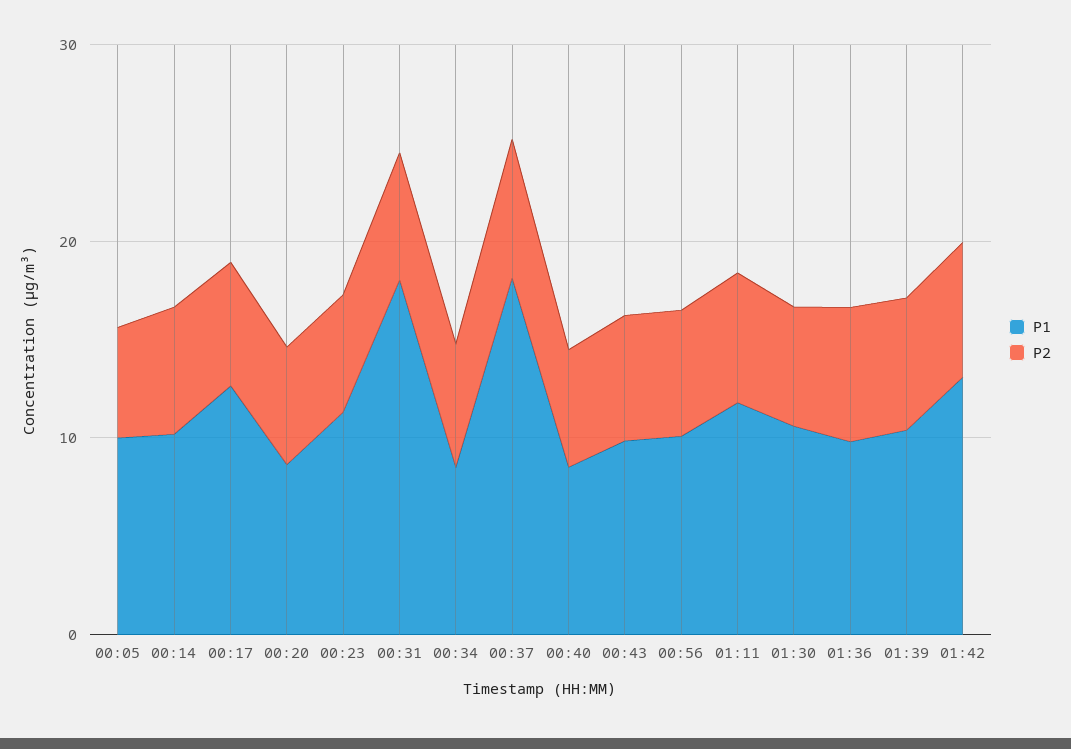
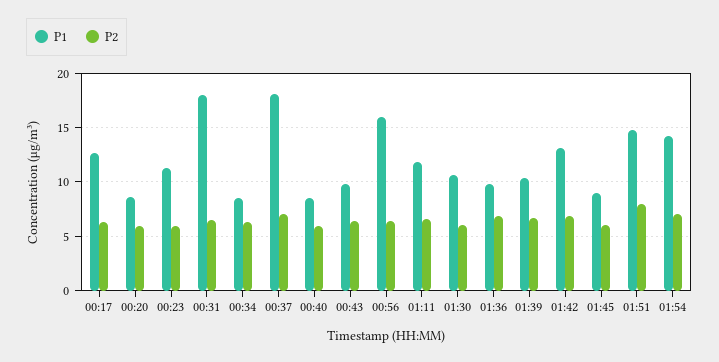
P1, 00:05: 10 -> none
P2, 00:05: 6 -> none
P1, 00:14: 10 -> none
P2, 00:14: 6 -> none
P1, 00:56: 10 -> 16
P1, 01:45: none -> 9
P2, 01:45: none -> 6
P1, 01:51: none -> 15
P2, 01:51: none -> 8
P1, 01:54: none -> 14
P2, 01:54: none -> 7

